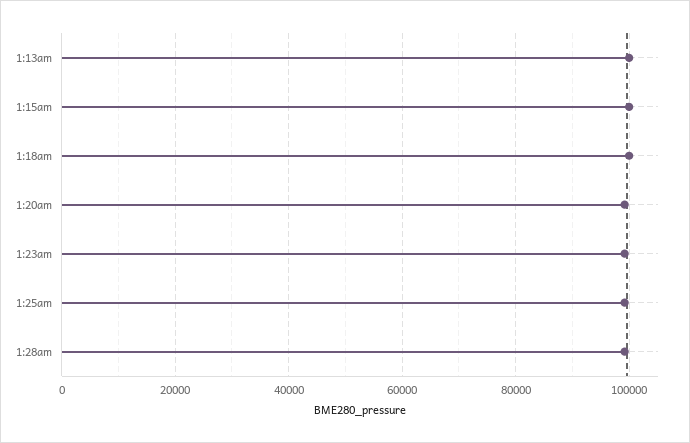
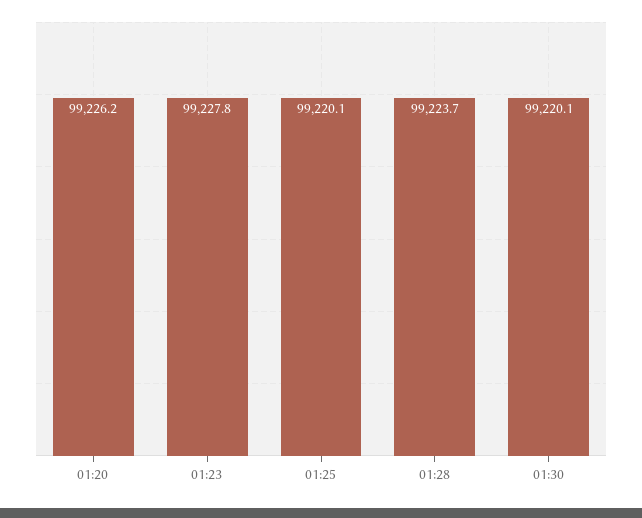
1:13am: 100000 -> none
1:15am: 100000 -> none
1:18am: 100000 -> none
01:30: none -> 99220.1

